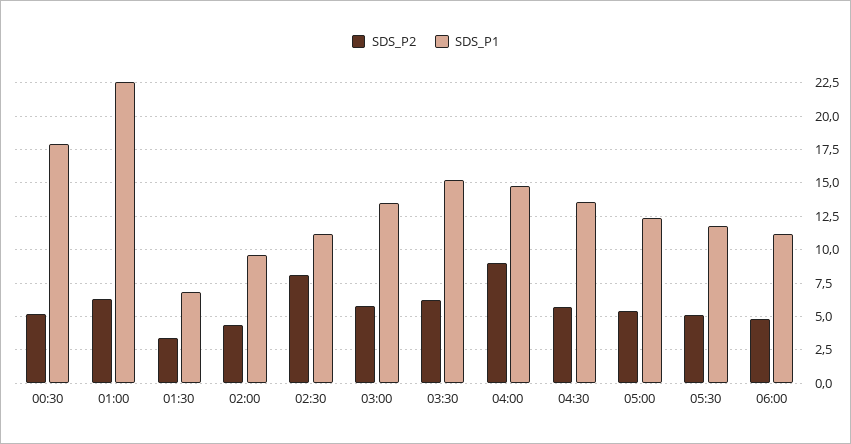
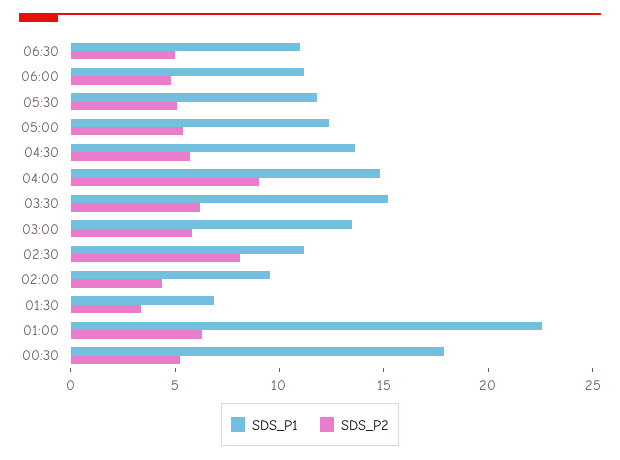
SDS_P1, 06:30: none -> 11
SDS_P2, 06:30: none -> 5

